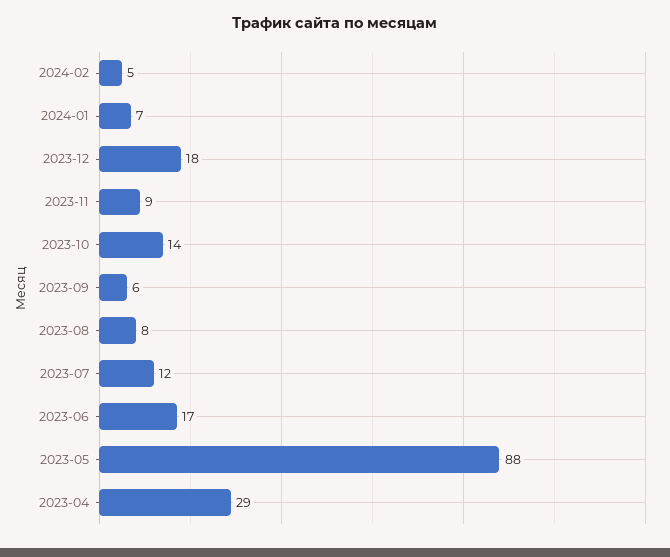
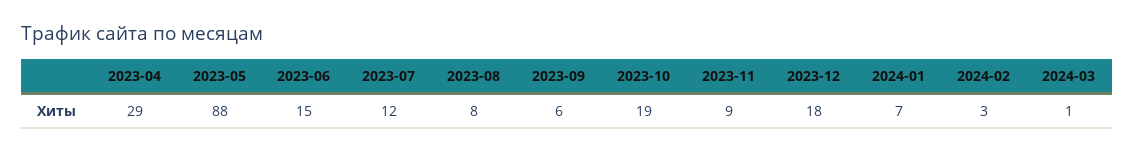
2024-02: 5 -> 3
2023-10: 14 -> 19
2023-06: 17 -> 15
2024-03: none -> 1

